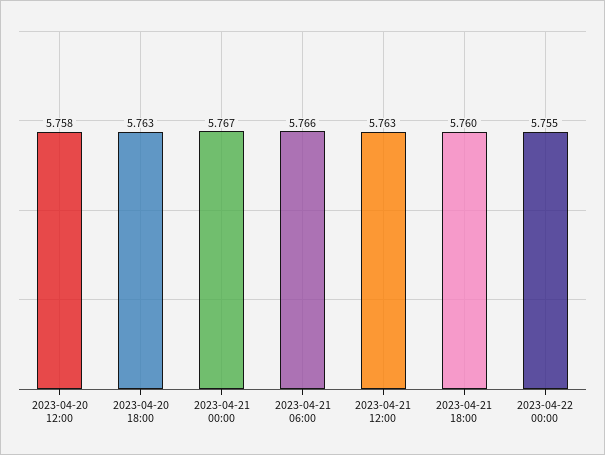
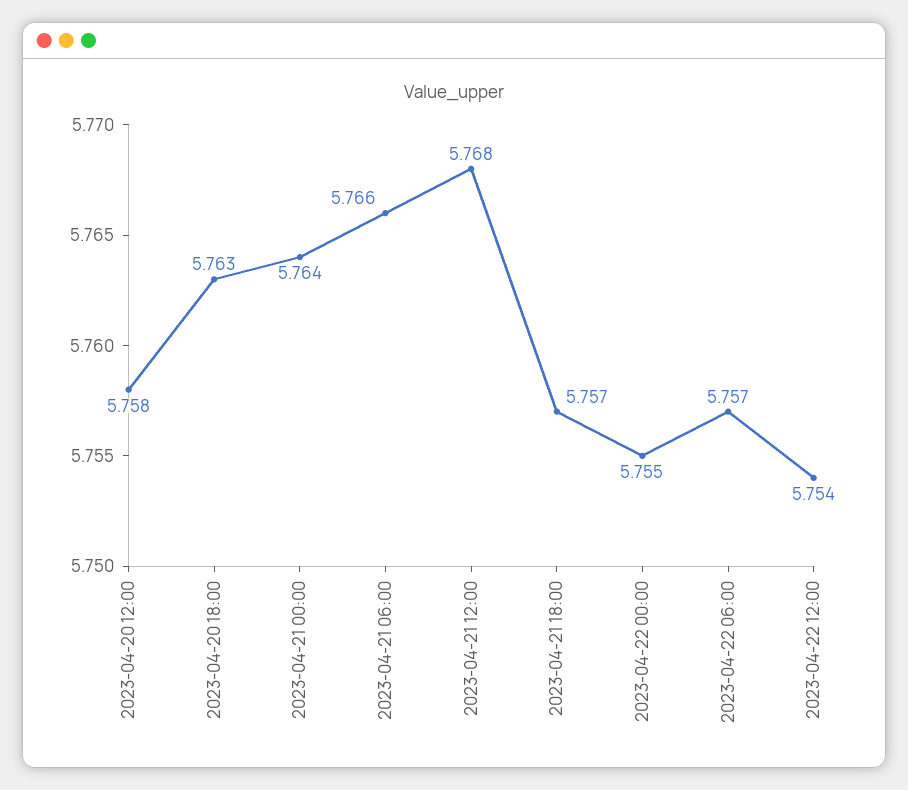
2023-04-21 00:00: 5.767 -> 5.764
2023-04-21 12:00: 5.763 -> 5.768
2023-04-21 18:00: 5.76 -> 5.757
2023-04-22 06:00: none -> 5.757
2023-04-22 12:00: none -> 5.754

